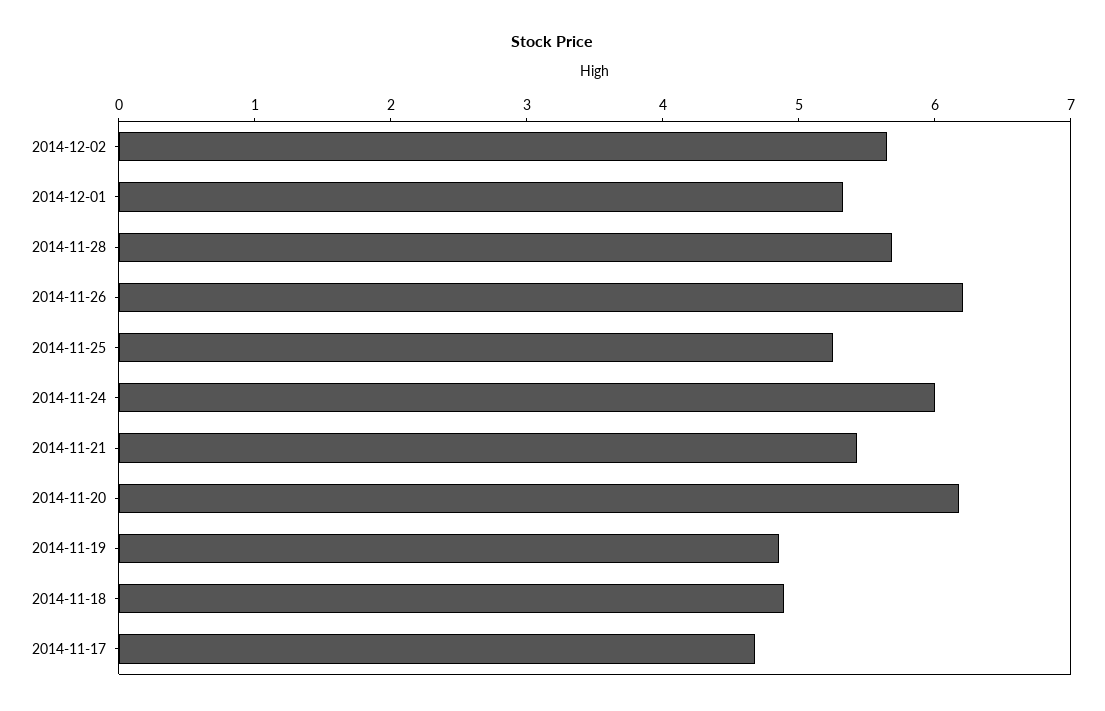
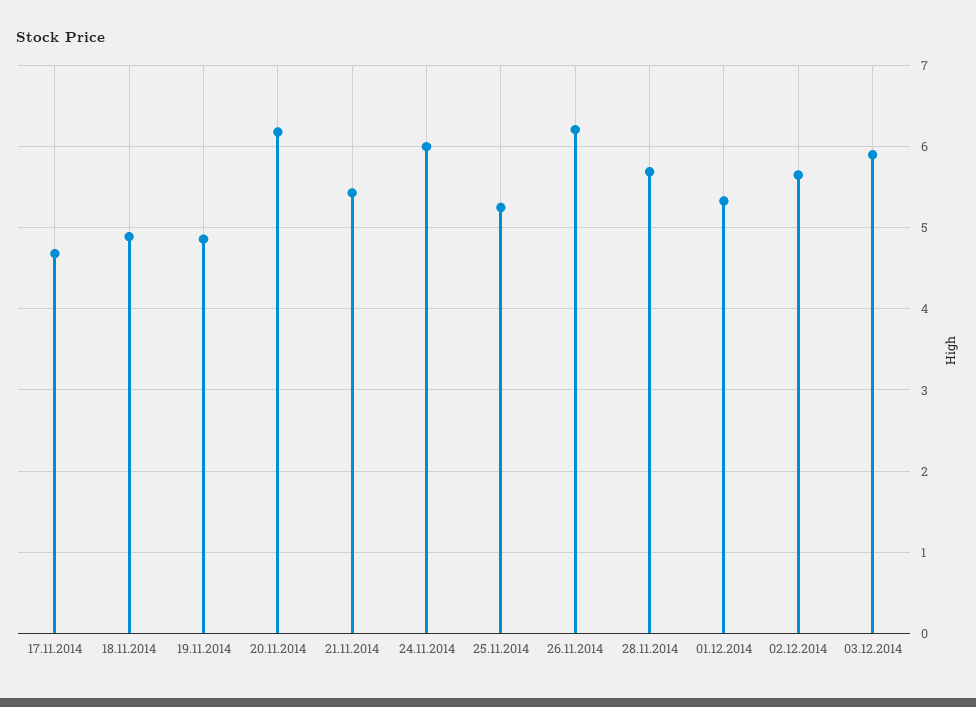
03.12.2014: none -> 5.9

